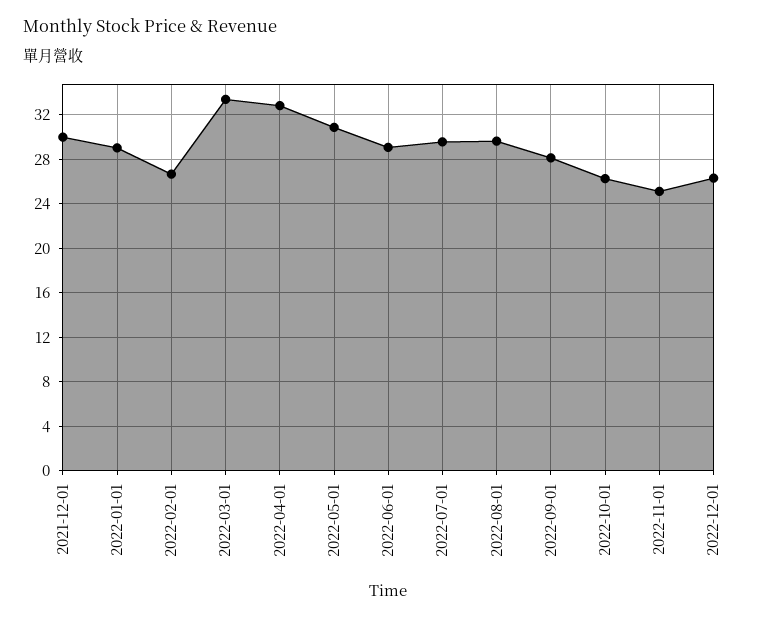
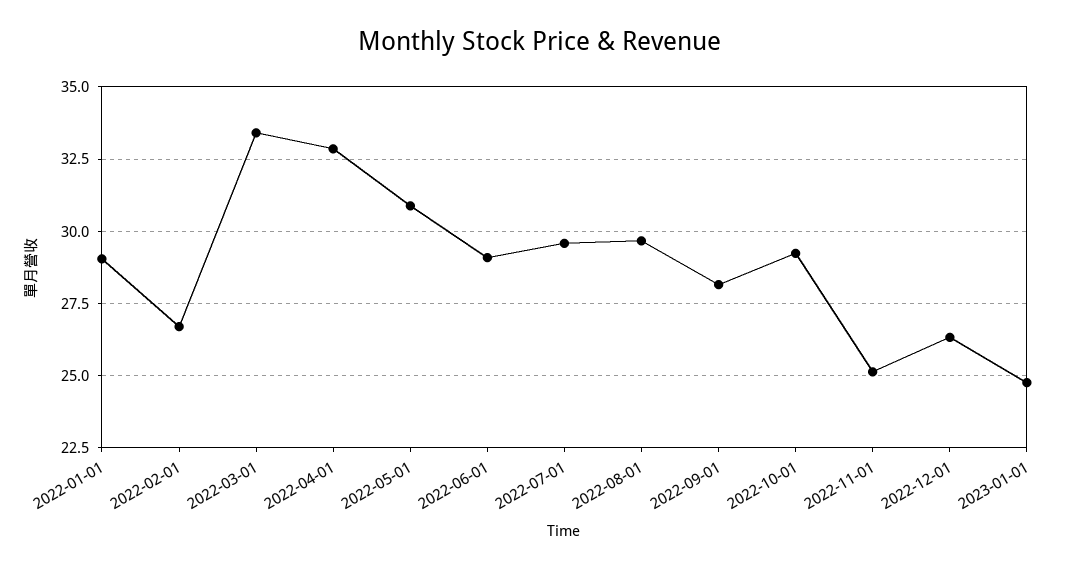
2021-12-01: 30 -> none
2022-10-01: 26 -> 29.25
2023-01-01: none -> 24.75

